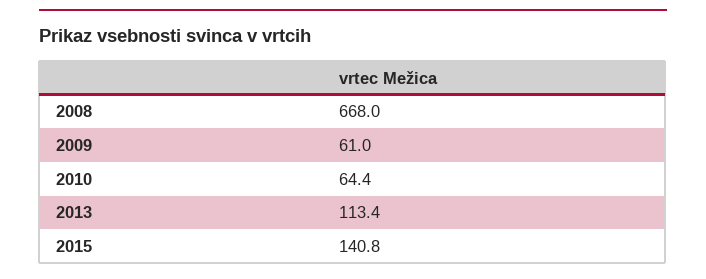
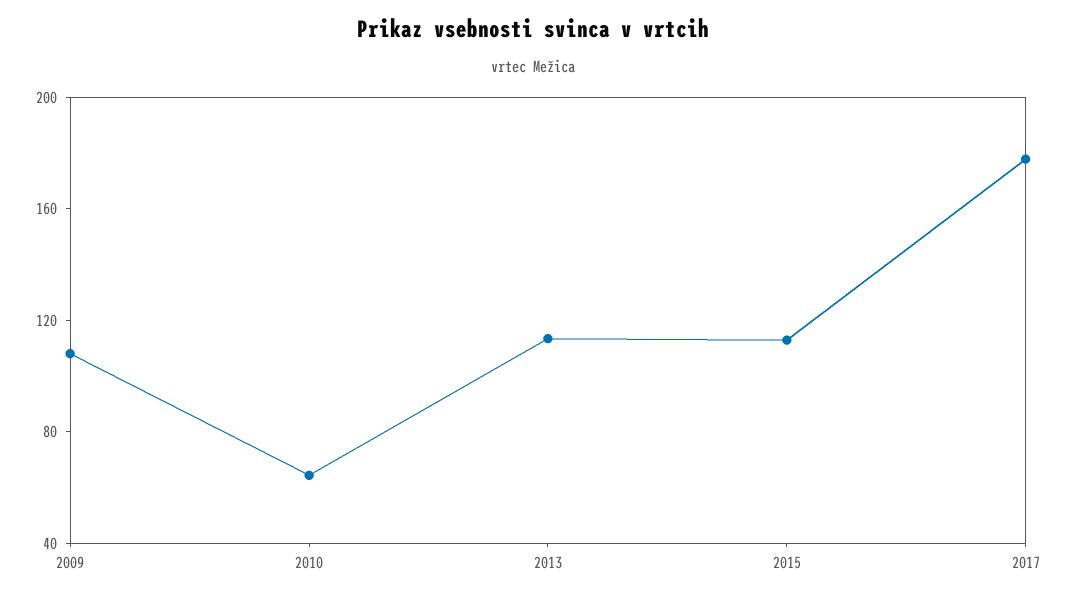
2008: 668 -> none
2009: 61 -> 110
2015: 140.8 -> 110
2017: none -> 180

